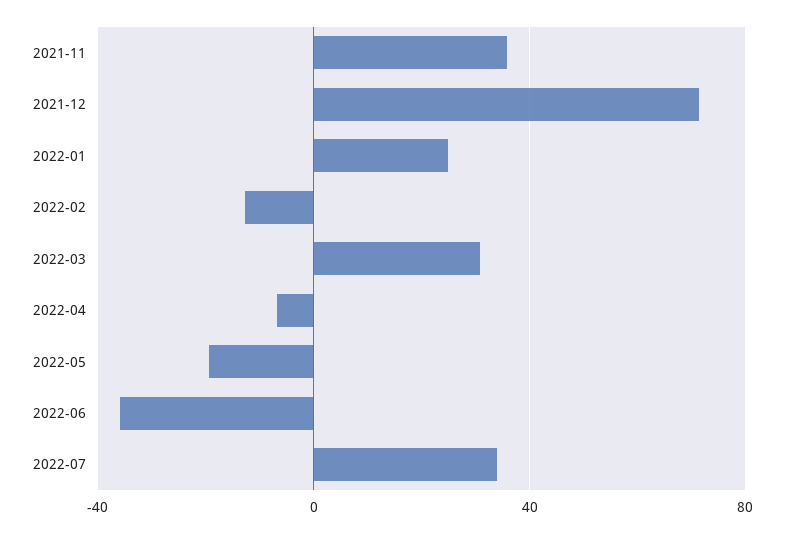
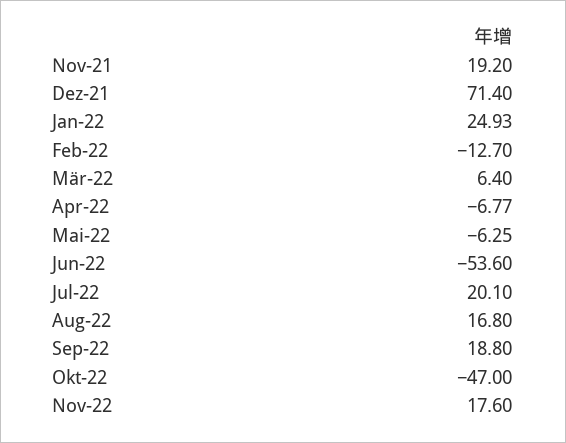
2021-11: 35 -> 19.2
2022-03: 30 -> 6.4
2022-05: -20 -> -6.25
2022-06: -35 -> -53.6
2022-07: 35 -> 20.1
Aug-22: none -> 16.8
Sep-22: none -> 18.8
Okt-22: none -> -47
Nov-22: none -> 17.6

